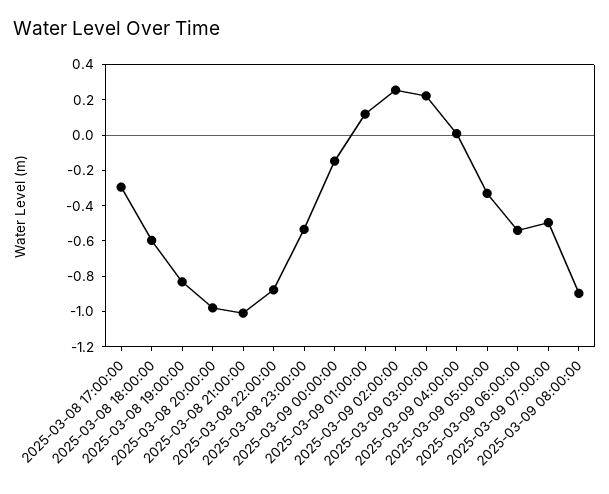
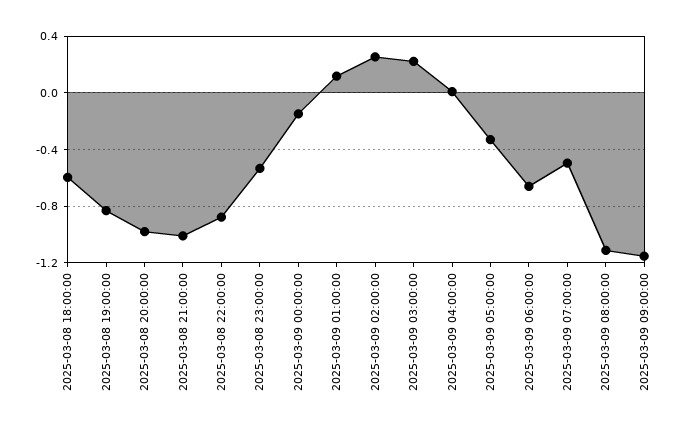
2025-03-08 17:00:00: -0.3 -> none
2025-03-09 06:00:00: -0.55 -> -0.65
2025-03-09 08:00:00: -0.9 -> -1.1
2025-03-09 09:00:00: none -> -1.15

